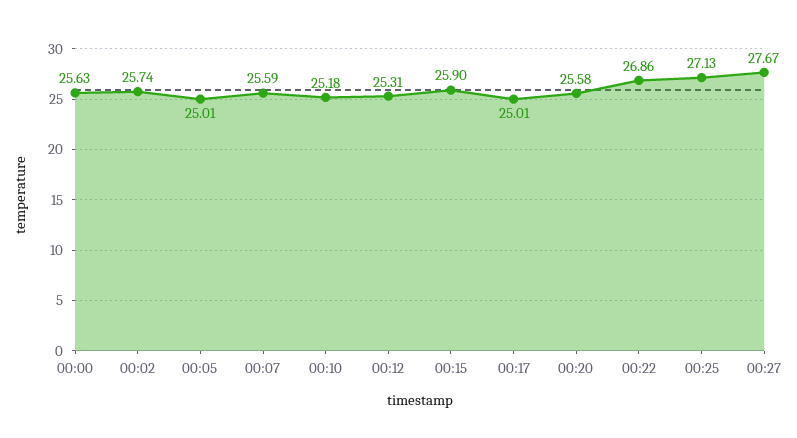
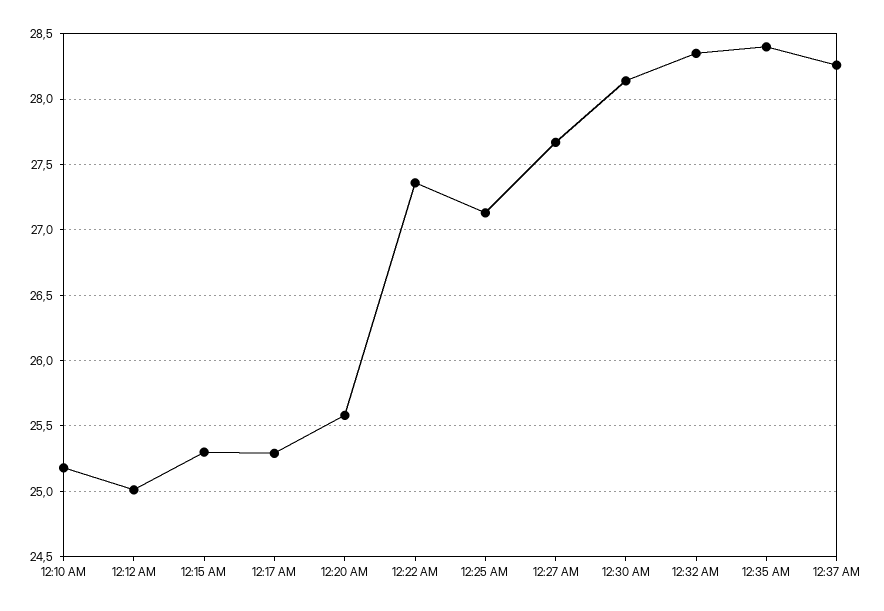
00:00: 25.63 -> none
00:02: 25.74 -> none
00:05: 25.01 -> none
00:07: 25.59 -> none
00:12: 25.31 -> 25
00:15: 25.9 -> 25.3
00:17: 25.01 -> 25.3
00:22: 26.86 -> 27.35
12:30 AM: none -> 28.15
12:32 AM: none -> 28.35
12:35 AM: none -> 28.4
12:37 AM: none -> 28.25

